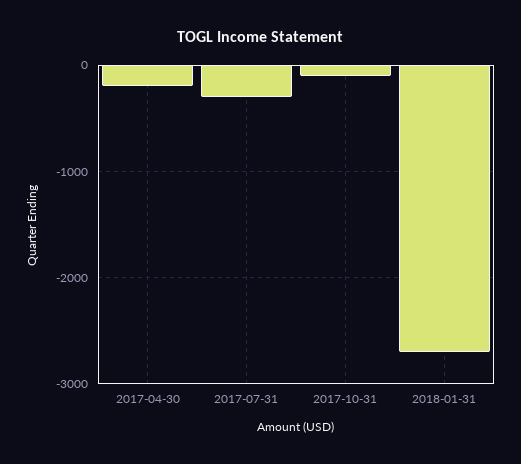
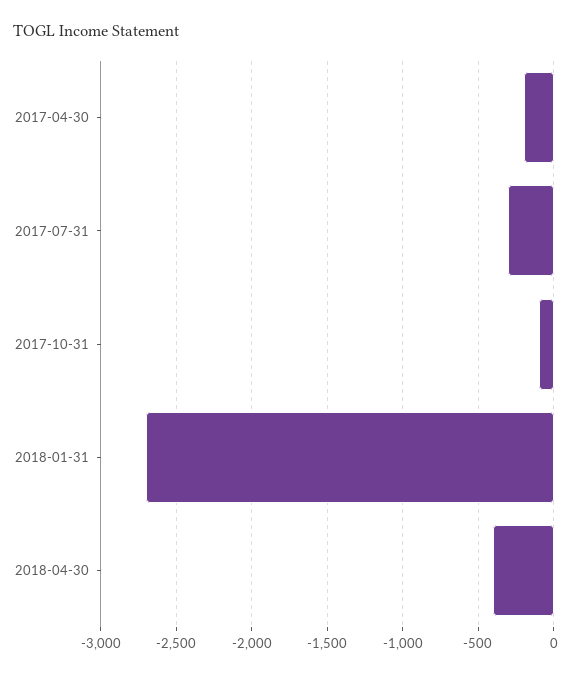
2018-04-30: none -> -400

